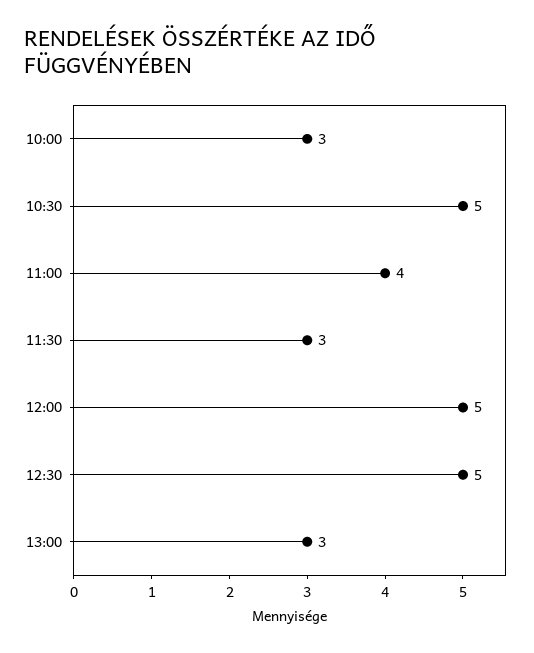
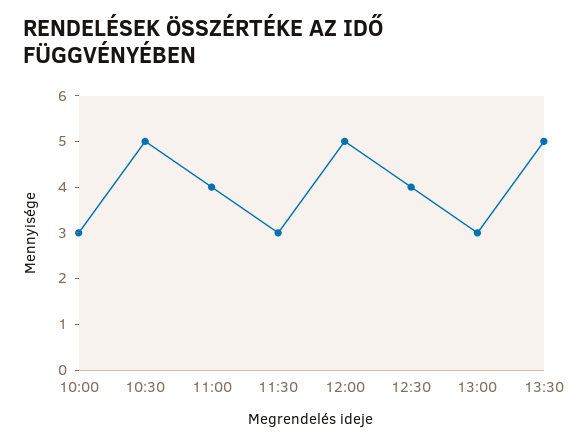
12:30: 5 -> 4
13:30: none -> 5

